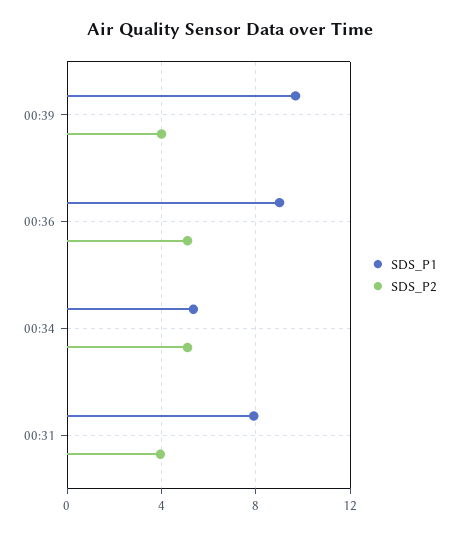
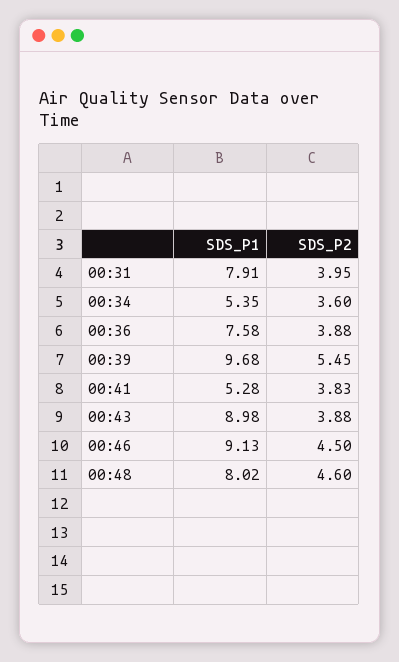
SDS_P2, 00:39: 4 -> 5.45
SDS_P1, 00:36: 9 -> 7.58
SDS_P2, 00:36: 5 -> 3.88
SDS_P2, 00:34: 5 -> 3.6
SDS_P1, 00:41: none -> 5.28
SDS_P2, 00:41: none -> 3.83
SDS_P1, 00:43: none -> 8.98
SDS_P2, 00:43: none -> 3.88
SDS_P1, 00:46: none -> 9.13
SDS_P2, 00:46: none -> 4.5
SDS_P1, 00:48: none -> 8.02
SDS_P2, 00:48: none -> 4.6

